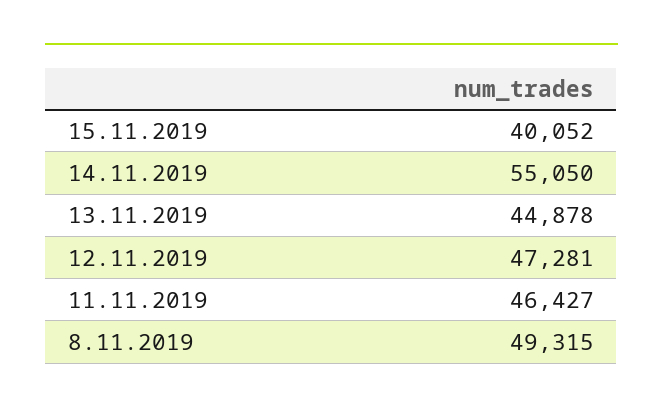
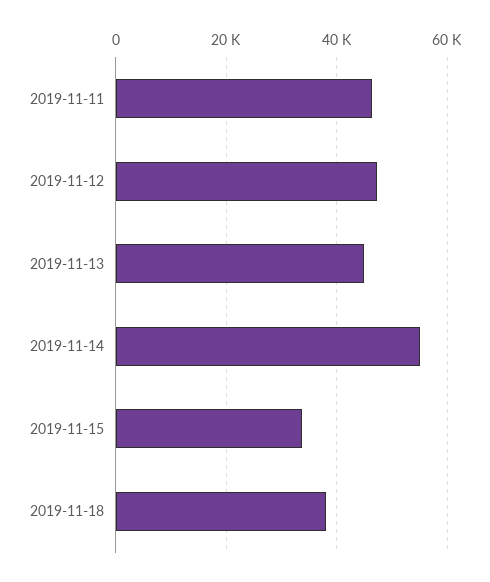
15.11.2019: 40052 -> 34000
8.11.2019: 49315 -> none
2019-11-18: none -> 38000

